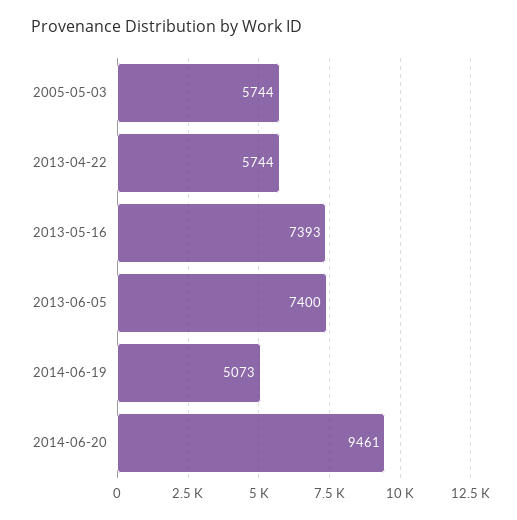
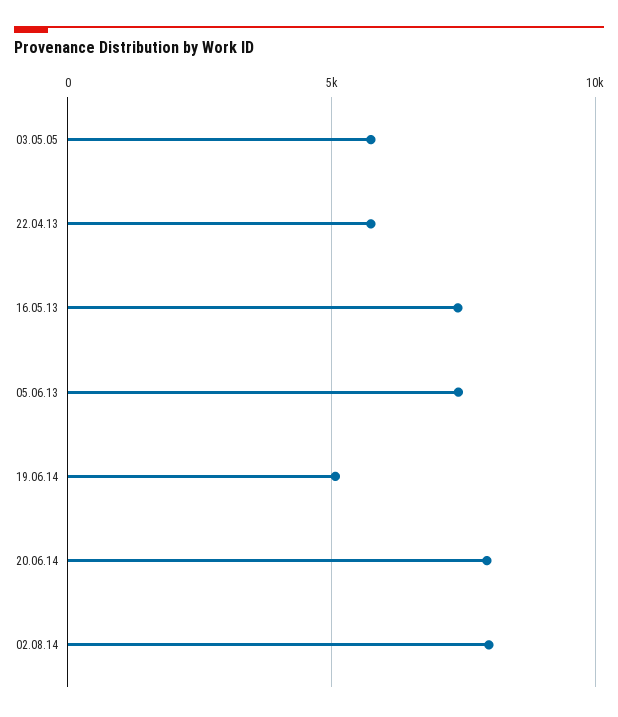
2014-06-20: 9461 -> 8000
02.08.14: none -> 8000

